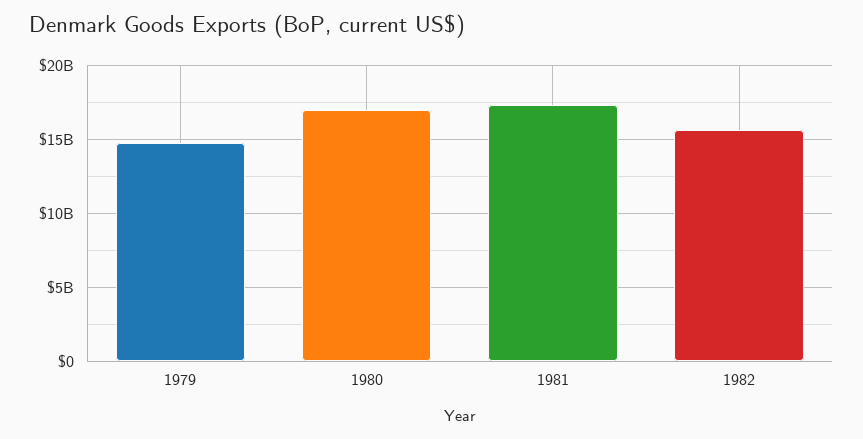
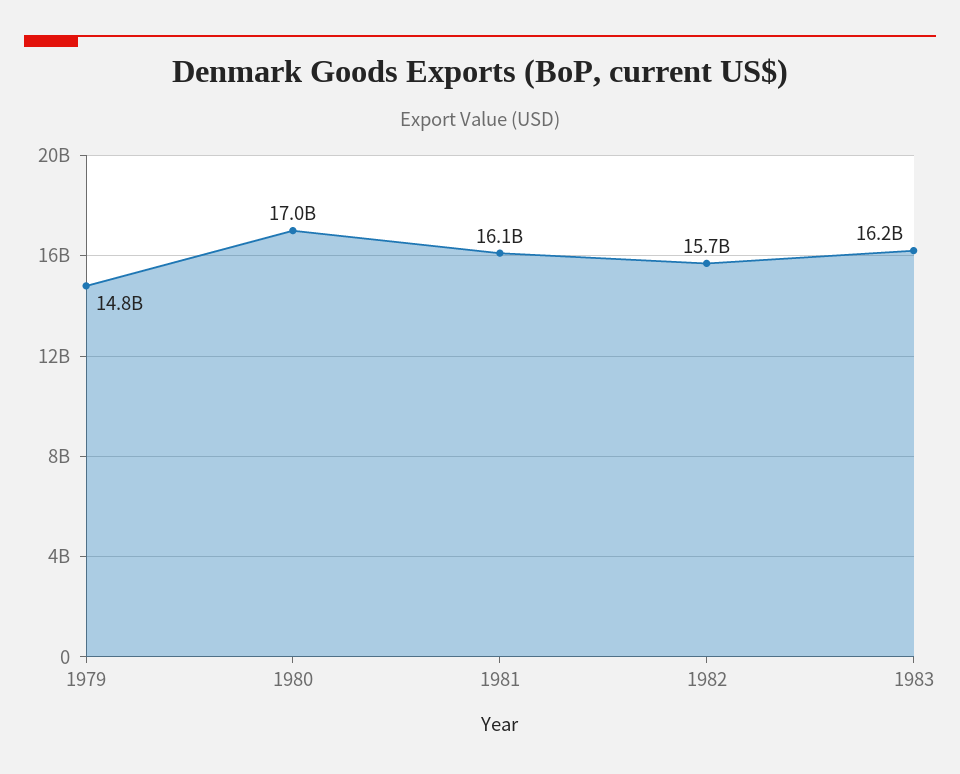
1981: 17500000000 -> 16100000000
1983: none -> 16200000000

